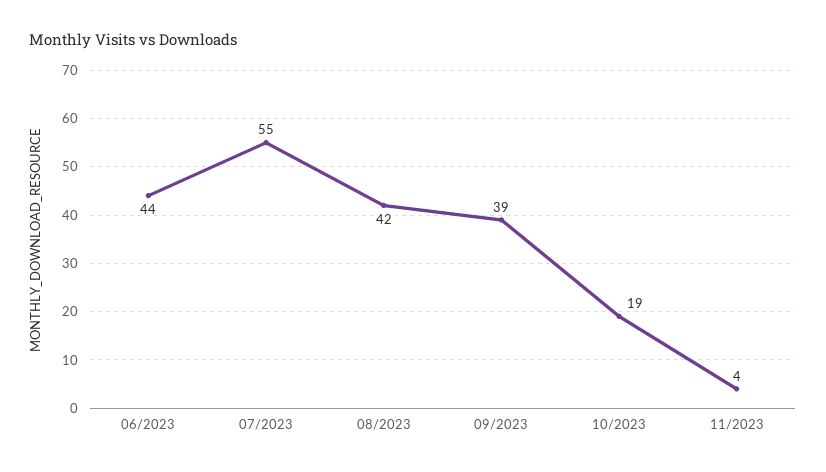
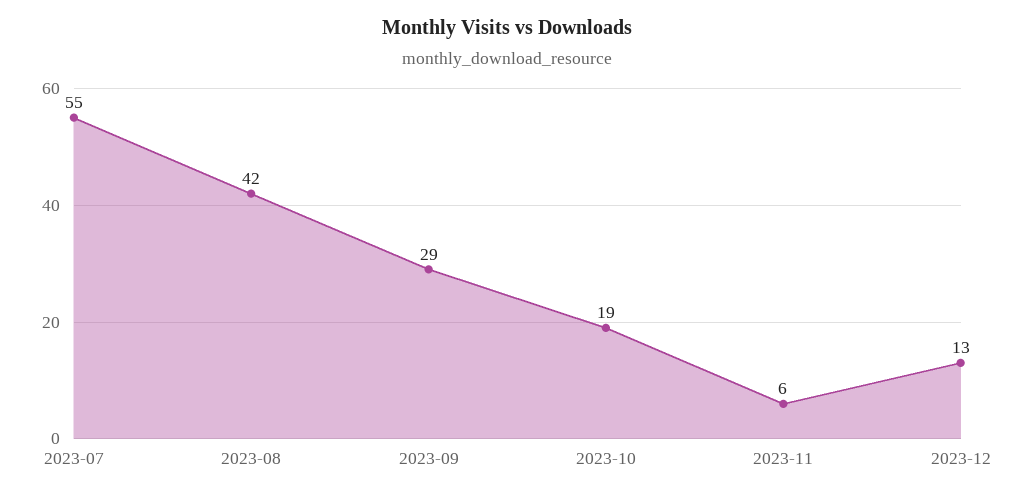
06/2023: 44 -> none
09/2023: 39 -> 29
11/2023: 4 -> 6
2023-12: none -> 13

